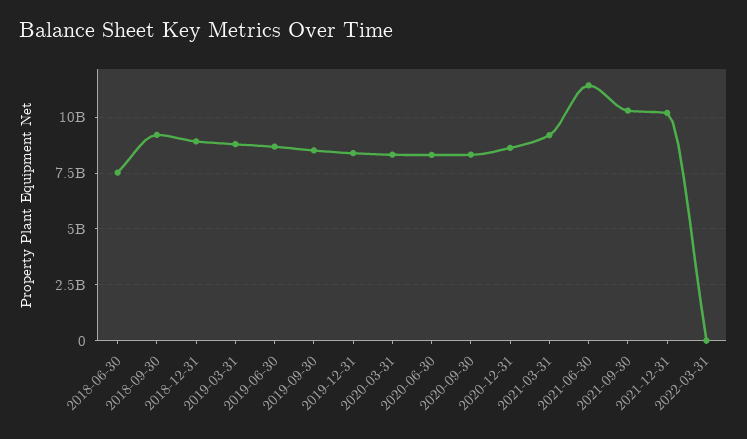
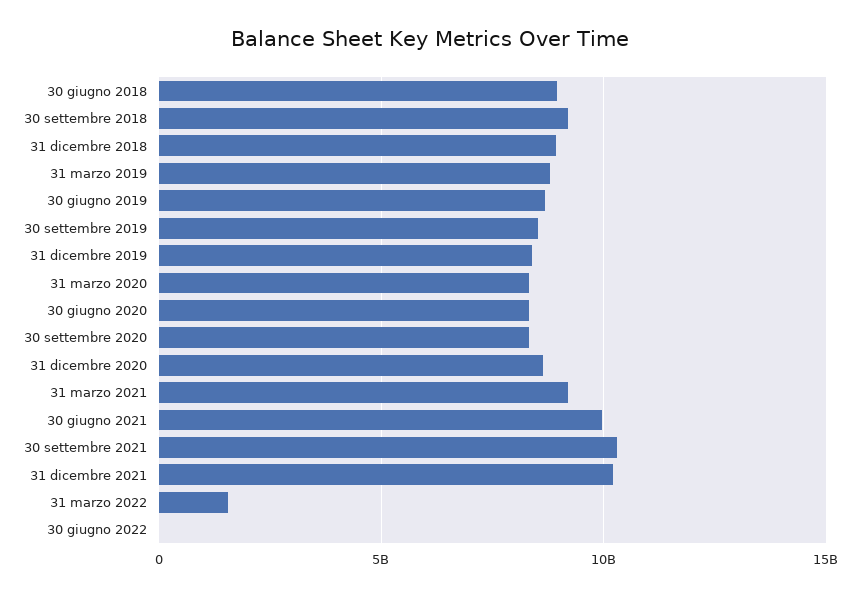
2018-06-30: 7500000000 -> 9000000000
2021-06-30: 11500000000 -> 10000000000
2022-03-31: 0 -> 1500000000
30 giugno 2022: none -> 0

